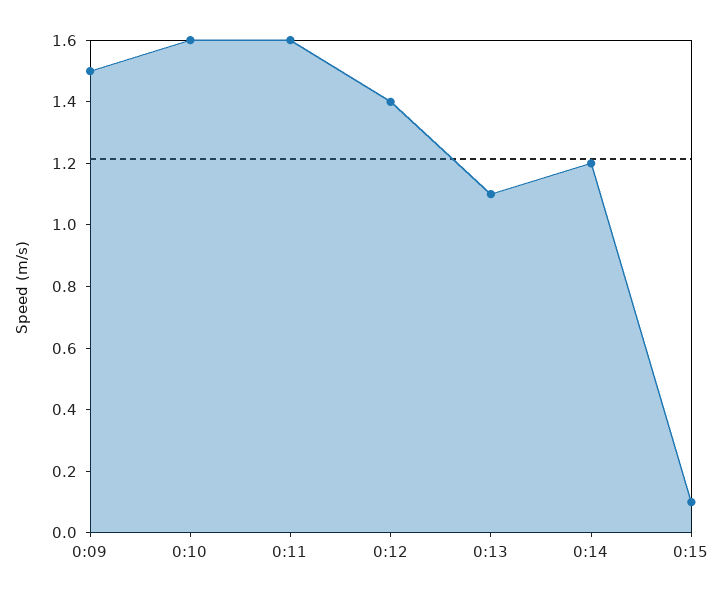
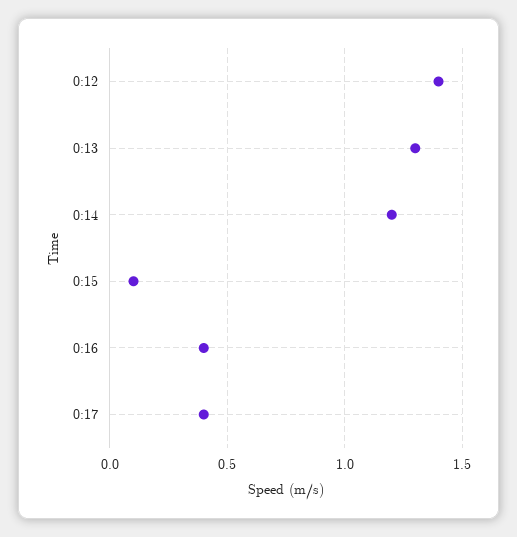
0:09: 1.5 -> none
0:10: 1.6 -> none
0:11: 1.6 -> none
0:13: 1.1 -> 1.3
0:16: none -> 0.4
0:17: none -> 0.4

